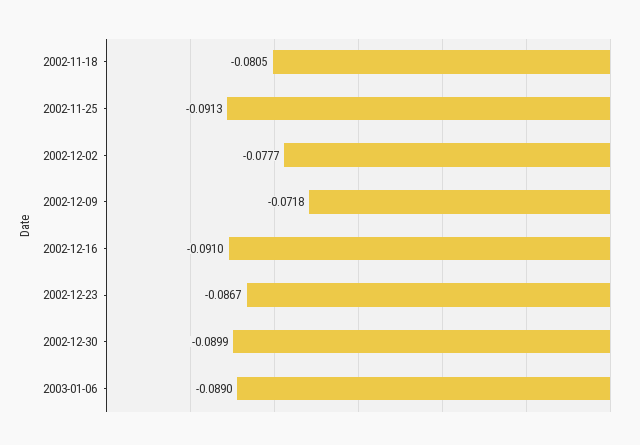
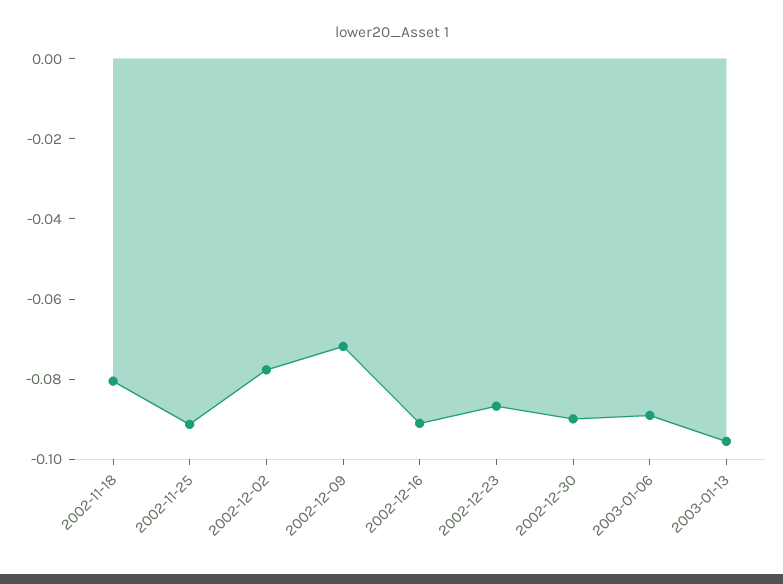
2003-01-13: none -> -0.095

